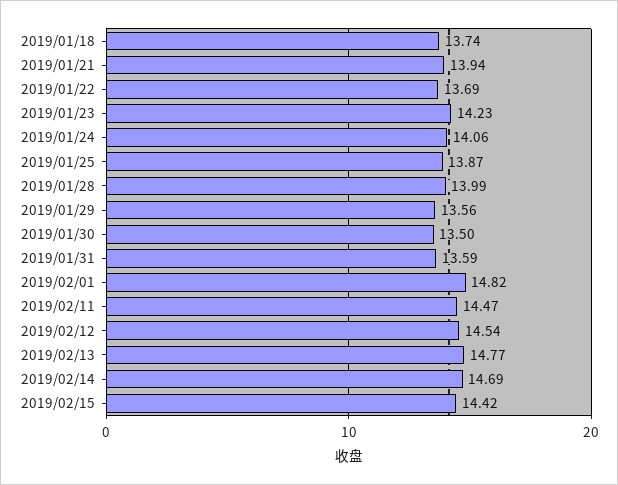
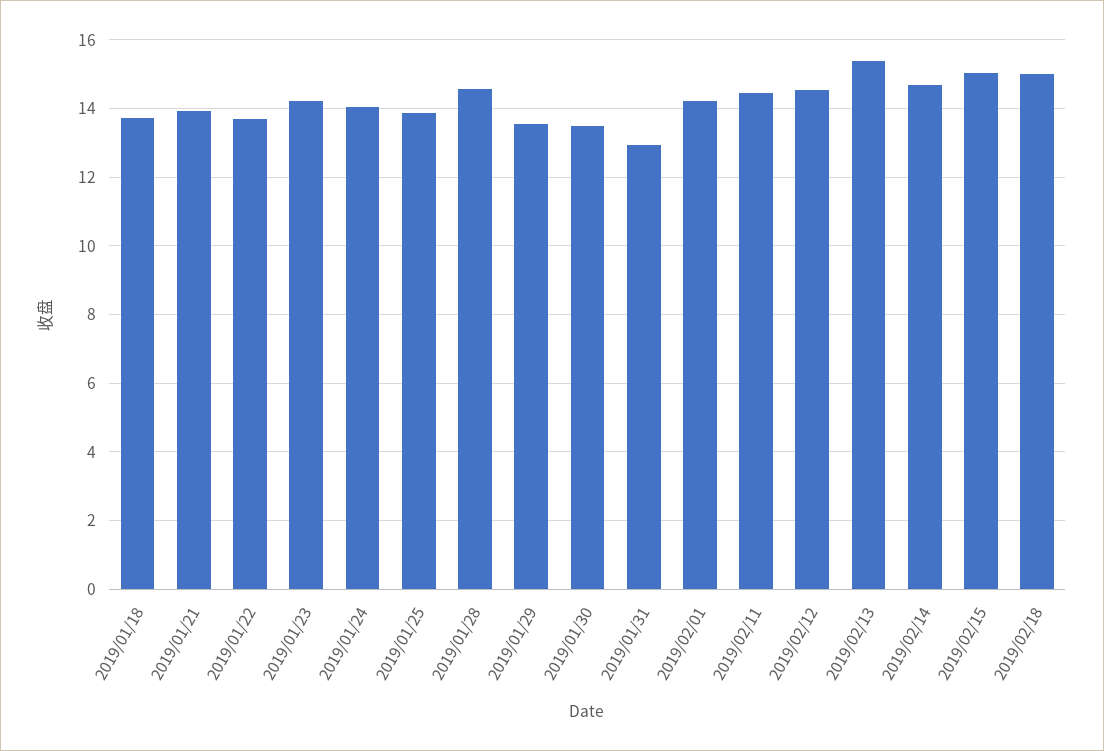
2019/01/28: 13.99 -> 14.6
2019/01/31: 13.59 -> 13
2019/02/01: 14.82 -> 14.2
2019/02/13: 14.77 -> 15.4
2019/02/15: 14.42 -> 15
2019/02/18: none -> 15

